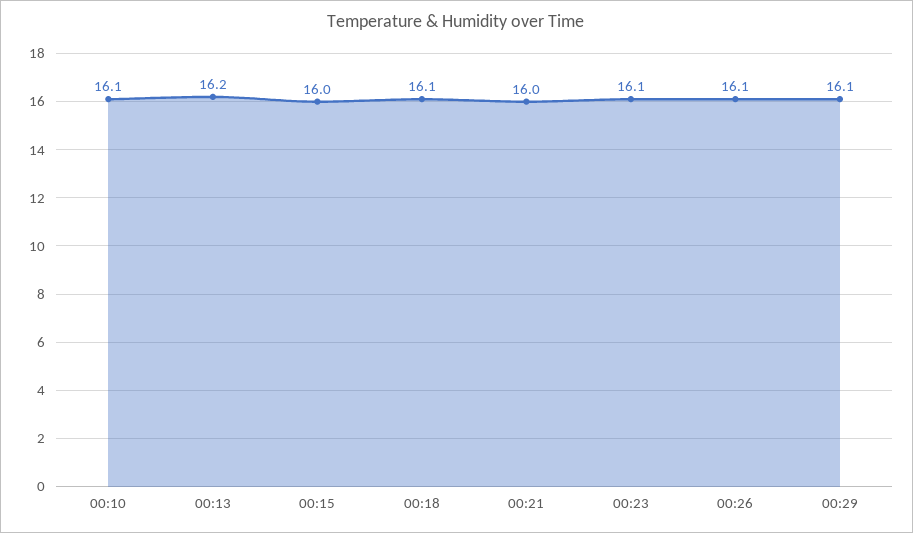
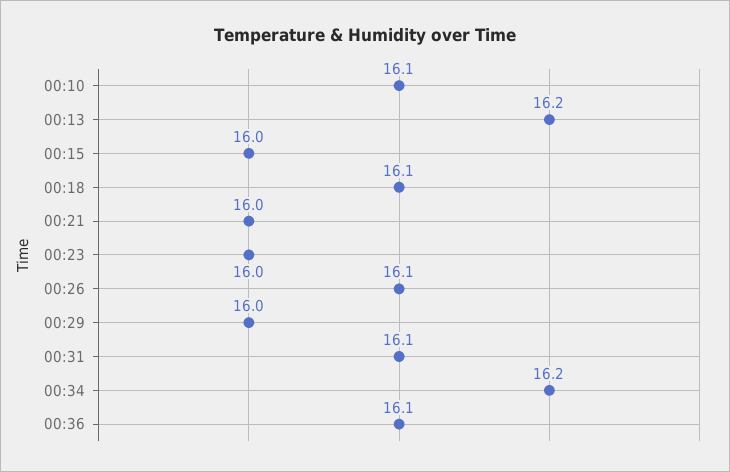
00:23: 16.1 -> 16
00:29: 16.1 -> 16
00:31: none -> 16.1
00:34: none -> 16.2
00:36: none -> 16.1

